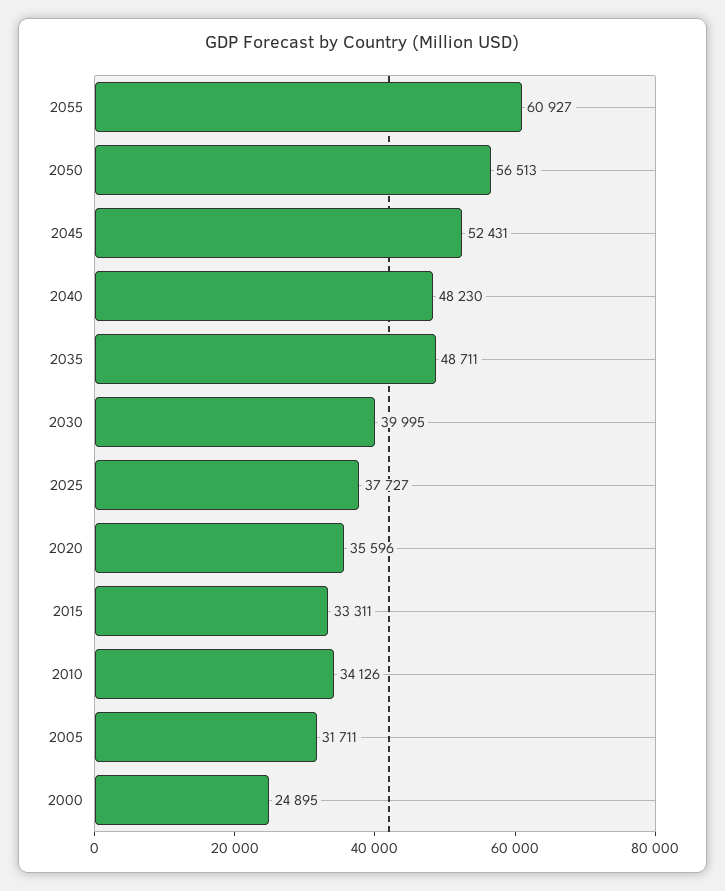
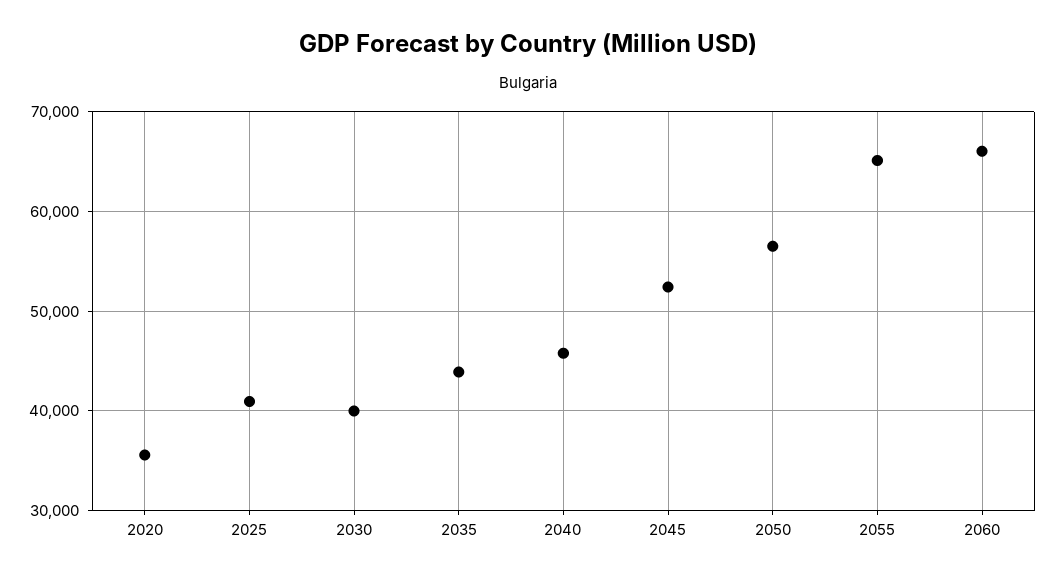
2055: 60927 -> 65000
2040: 48230 -> 46000
2035: 48711 -> 44000
2025: 37727 -> 41000
2015: 33311 -> none
2010: 34126 -> none
2005: 31711 -> none
2000: 24895 -> none
2060: none -> 66000

